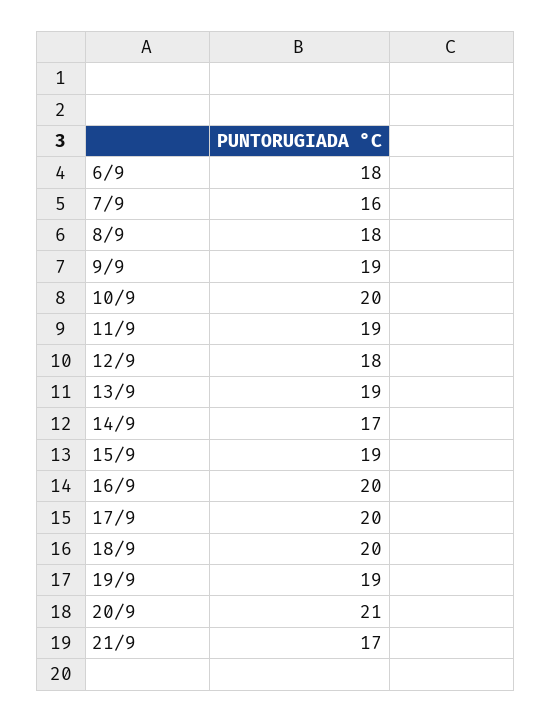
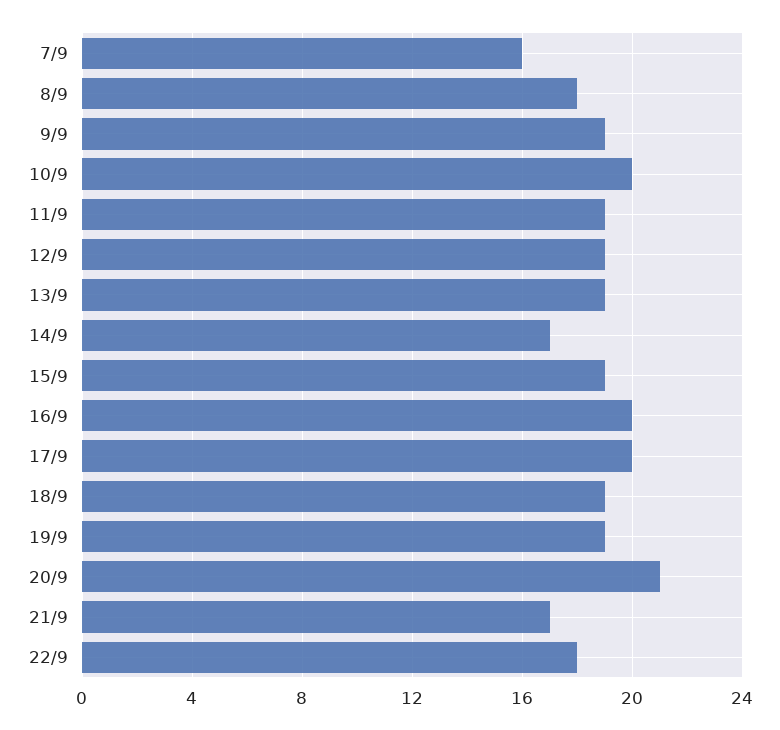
6/9: 18 -> none
12/9: 18 -> 19
18/9: 20 -> 19
22/9: none -> 18

